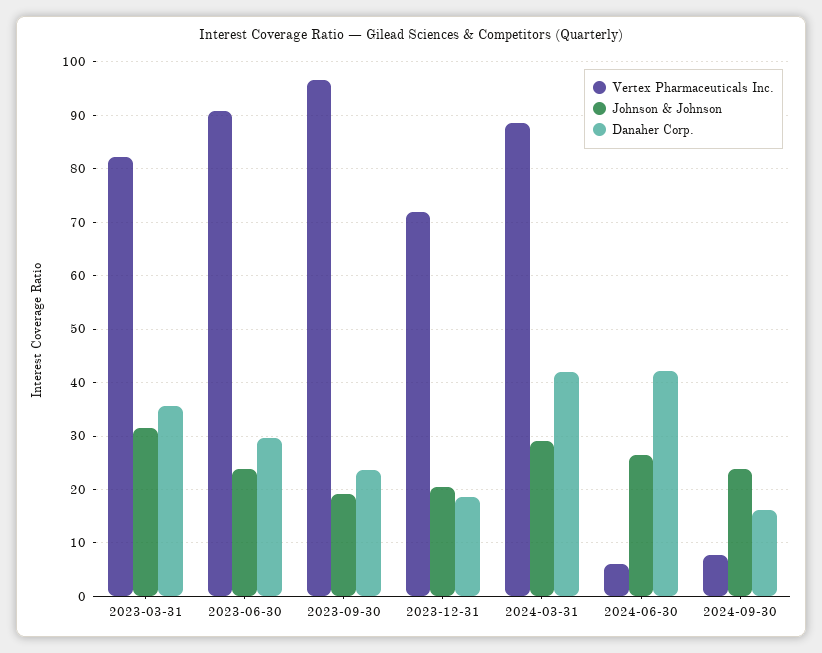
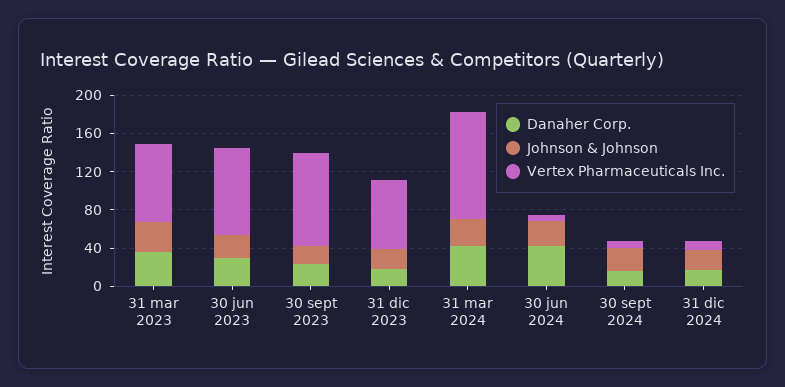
Vertex Pharmaceuticals Inc., 2024-03-31: 88 -> 110
Danaher Corp., 31 dic 2024: none -> 20
Johnson & Johnson, 31 dic 2024: none -> 20
Vertex Pharmaceuticals Inc., 31 dic 2024: none -> 10

